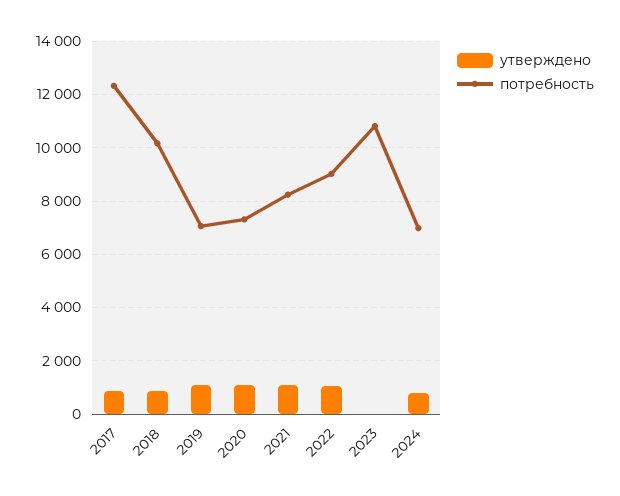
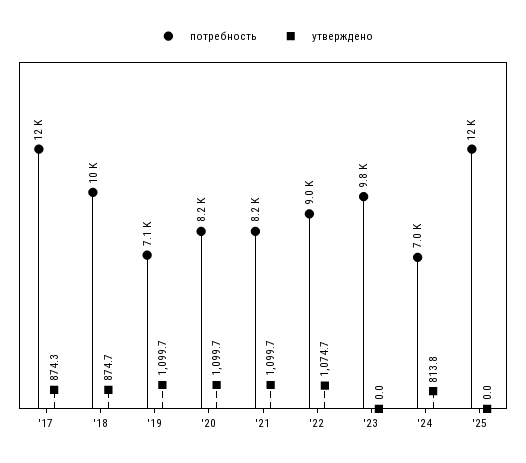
потребность, 2020: 7250 -> 8200
потребность, 2023: 10750 -> 9800
потребность, '25: none -> 12000
утверждено, '25: none -> 0

